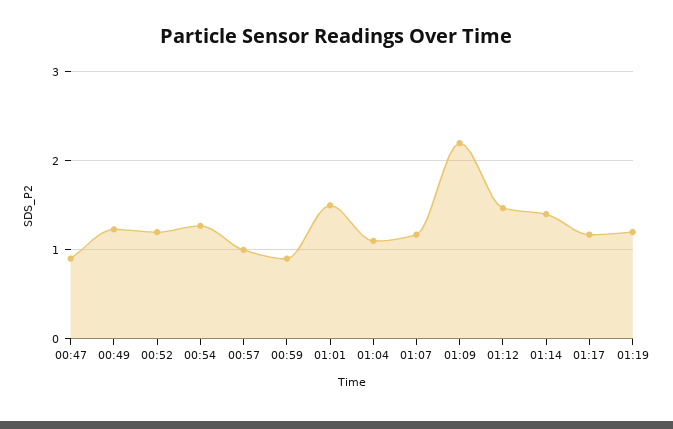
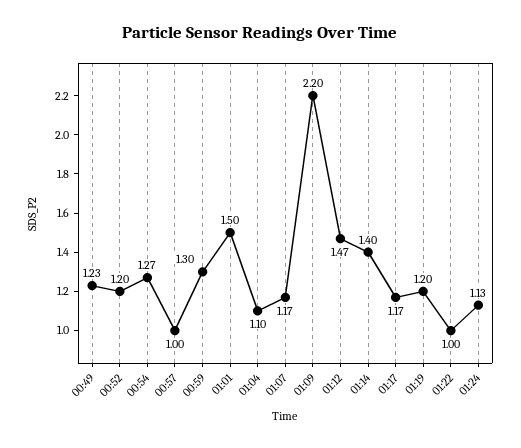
00:47: 0.9 -> none
00:59: 0.9 -> 1.3
01:22: none -> 1
01:24: none -> 1.13

